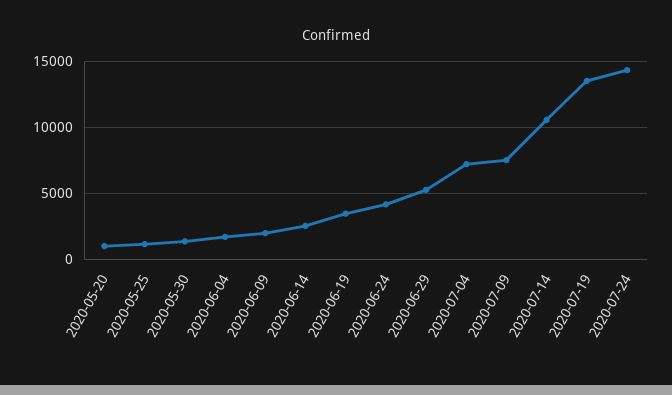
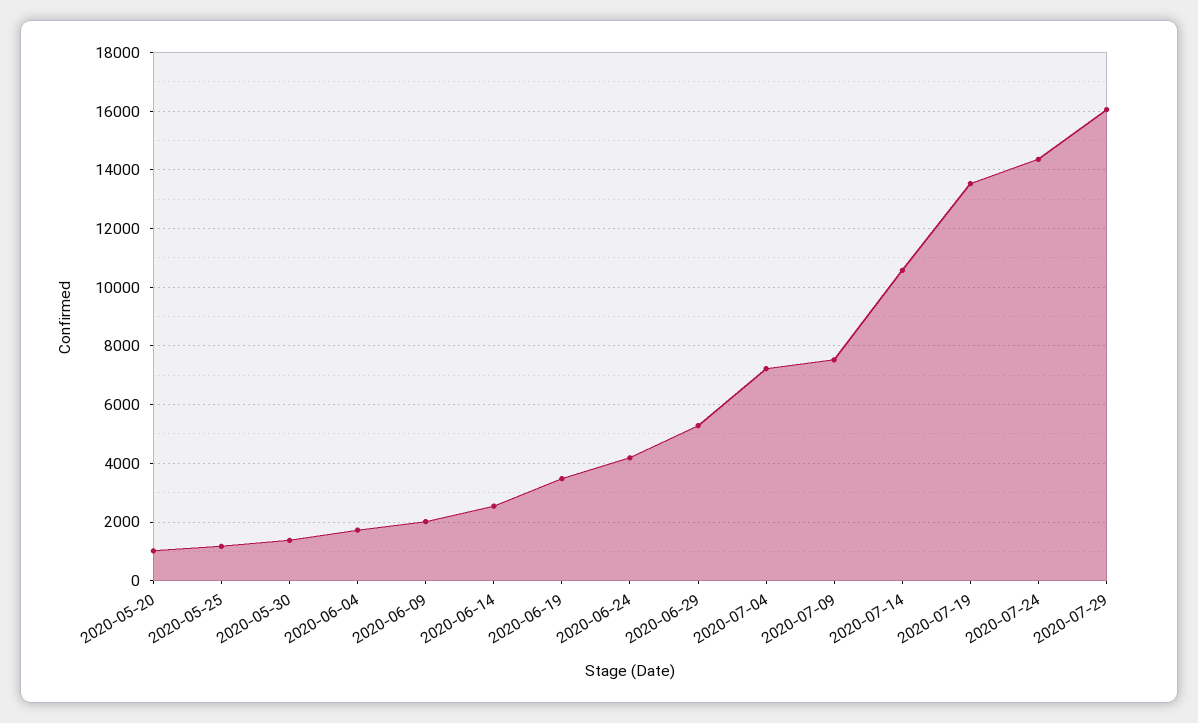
2020-07-29: none -> 16000

